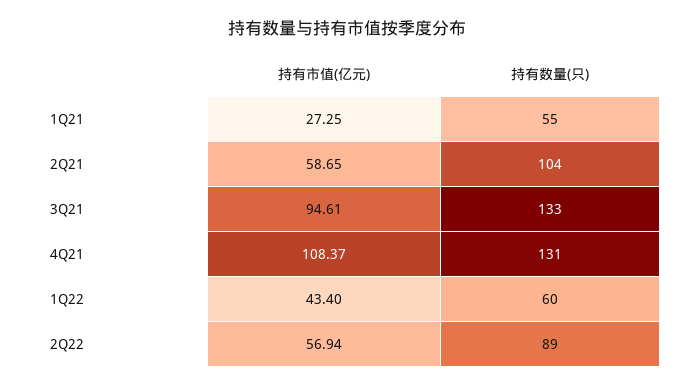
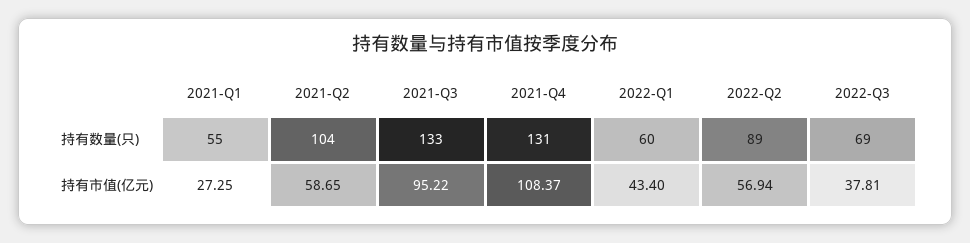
持有市值(亿元), 3Q21: 94.61 -> 95.22
持有数量(只), 2022-Q3: none -> 69
持有市值(亿元), 2022-Q3: none -> 37.81

